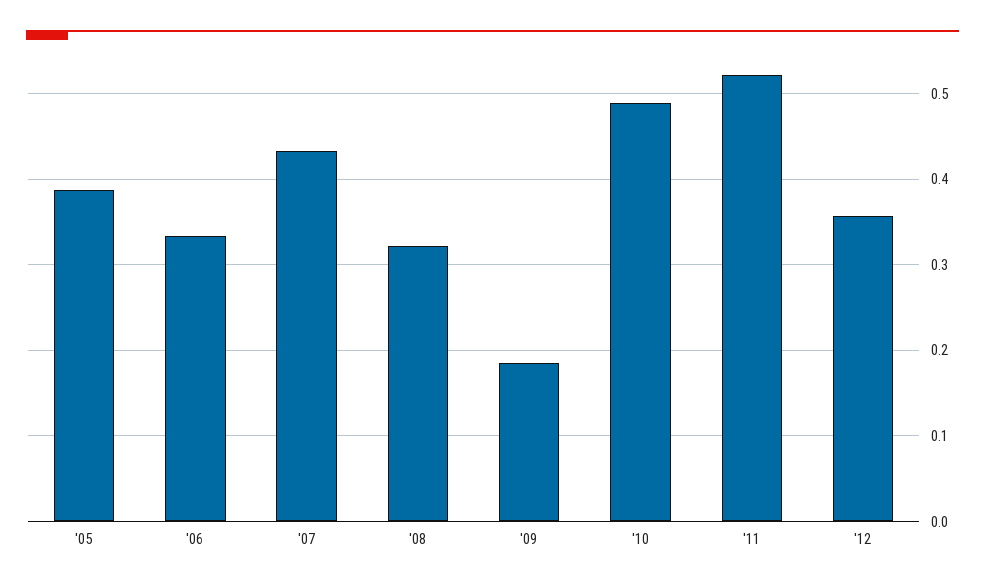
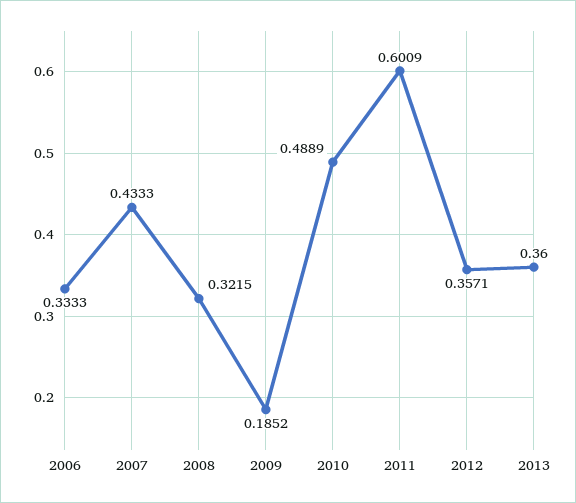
'05: 0.39 -> none
'11: 0.52 -> 0.6009
2013: none -> 0.36

